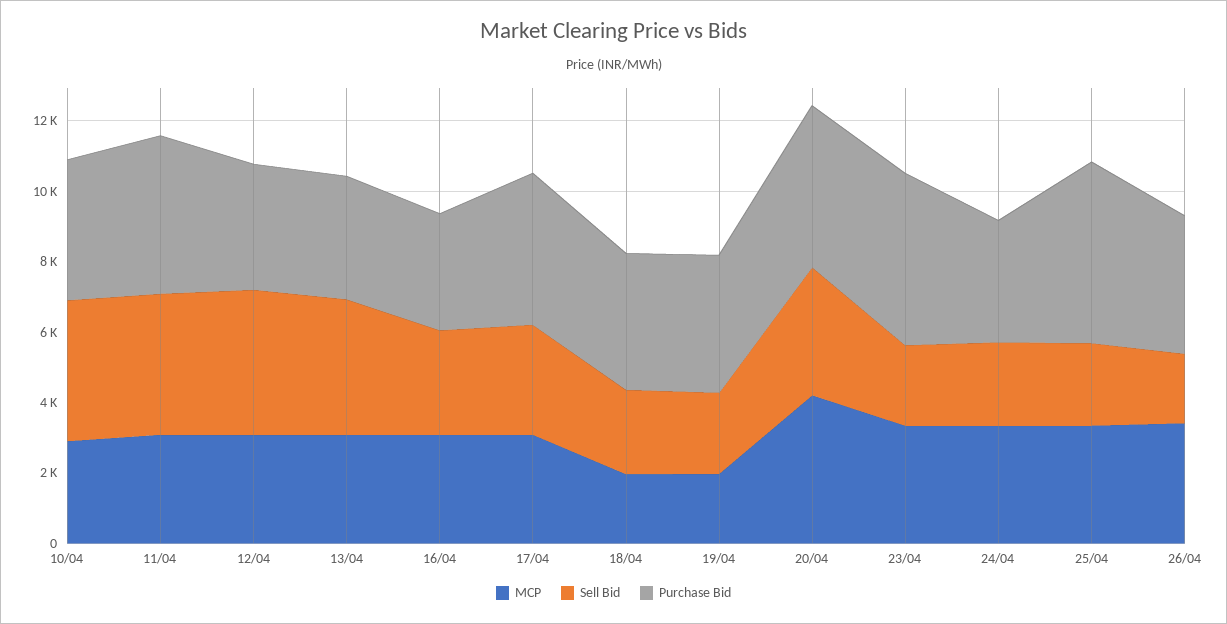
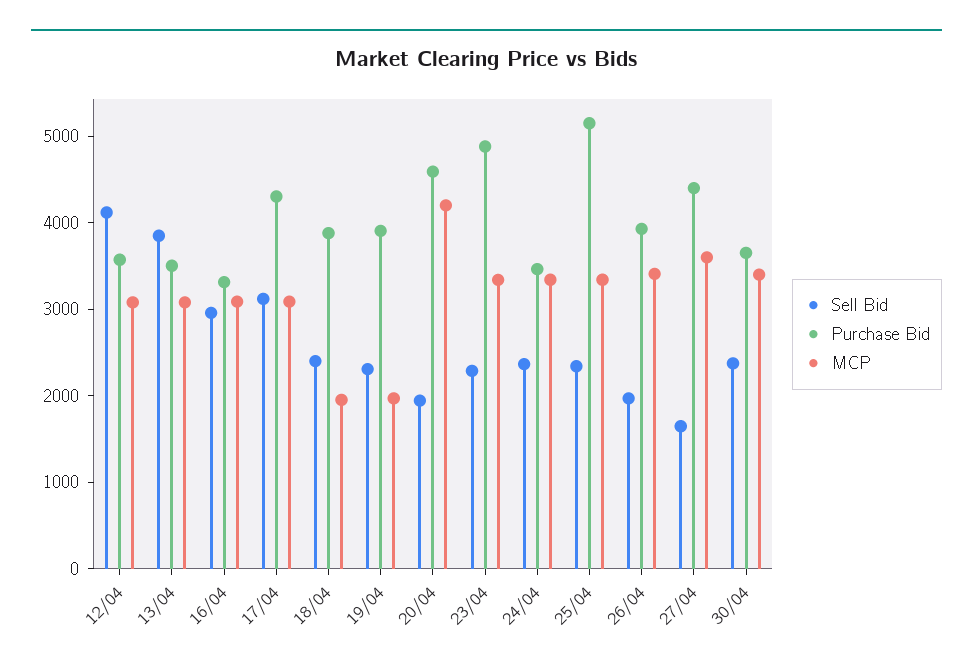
MCP, 10/04: 3000 -> none
Sell Bid, 10/04: 4000 -> none
Purchase Bid, 10/04: 4000 -> none
MCP, 11/04: 3000 -> none
Sell Bid, 11/04: 4000 -> none
Purchase Bid, 11/04: 4500 -> none
Sell Bid, 20/04: 3500 -> 2000
Sell Bid, 27/04: none -> 1600
Purchase Bid, 27/04: none -> 4400
MCP, 27/04: none -> 3600
Sell Bid, 30/04: none -> 2400
Purchase Bid, 30/04: none -> 3600
MCP, 30/04: none -> 3400

